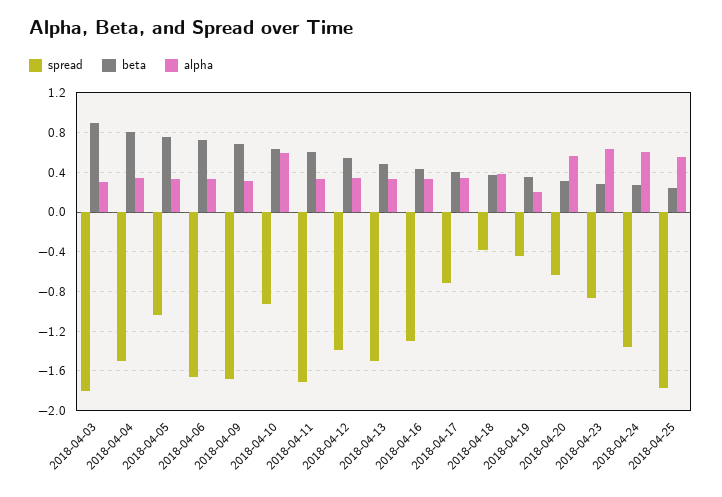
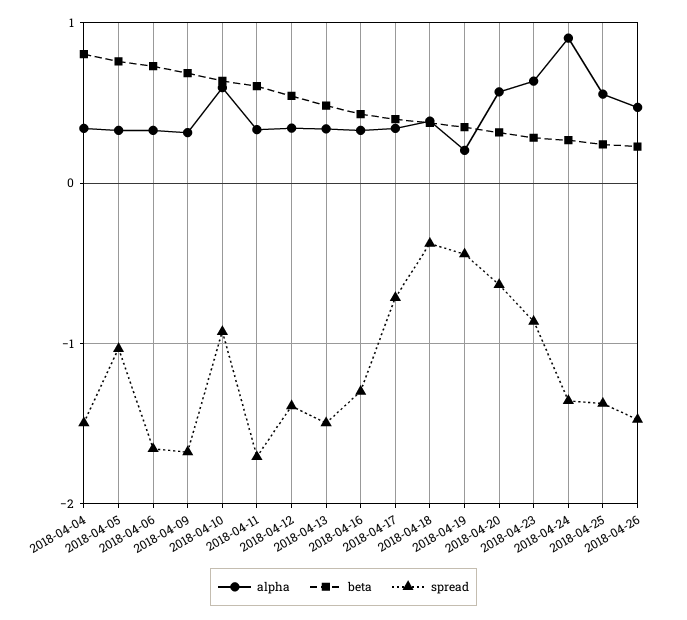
spread, 2018-04-03: -1.8 -> none
beta, 2018-04-03: 0.9 -> none
alpha, 2018-04-03: 0.3 -> none
alpha, 2018-04-24: 0.6 -> 0.9
spread, 2018-04-25: -1.8 -> -1.4
alpha, 2018-04-26: none -> 0.5
beta, 2018-04-26: none -> 0.2
spread, 2018-04-26: none -> -1.5

